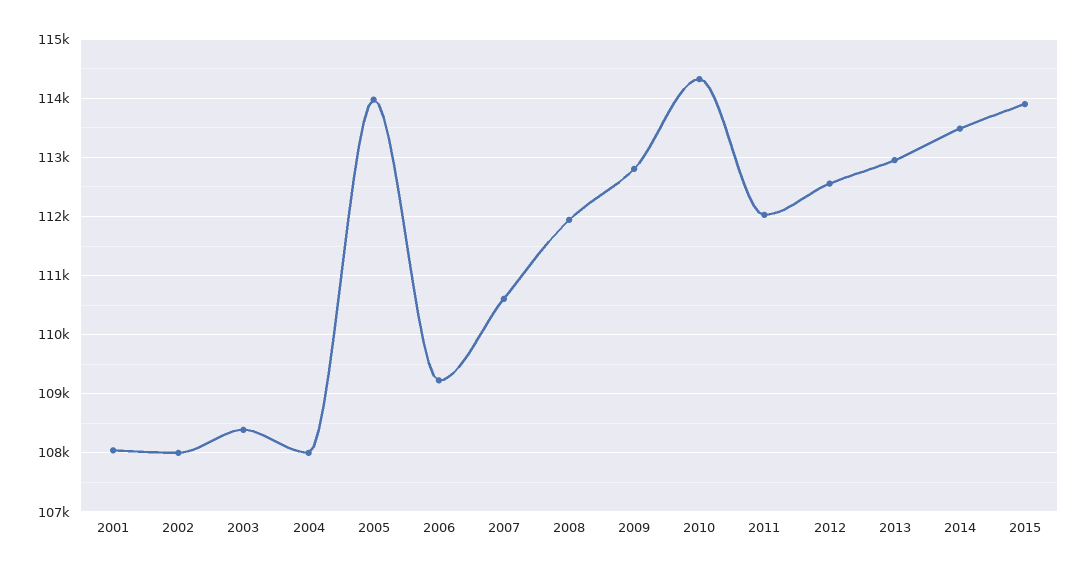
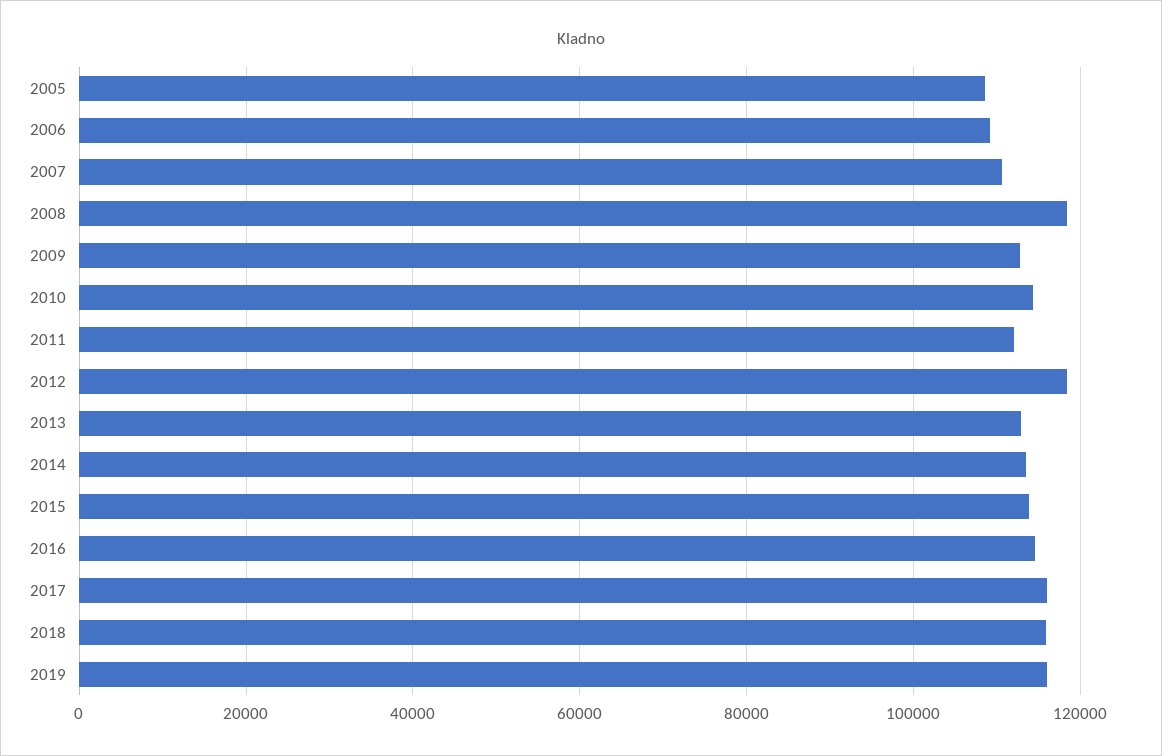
2001: 108000 -> none
2002: 108000 -> none
2003: 108400 -> none
2004: 108000 -> none
2005: 114000 -> 108000
2008: 112000 -> 118000
2012: 112600 -> 118000
2016: none -> 114000
2017: none -> 116000
2018: none -> 116000
2019: none -> 116000

